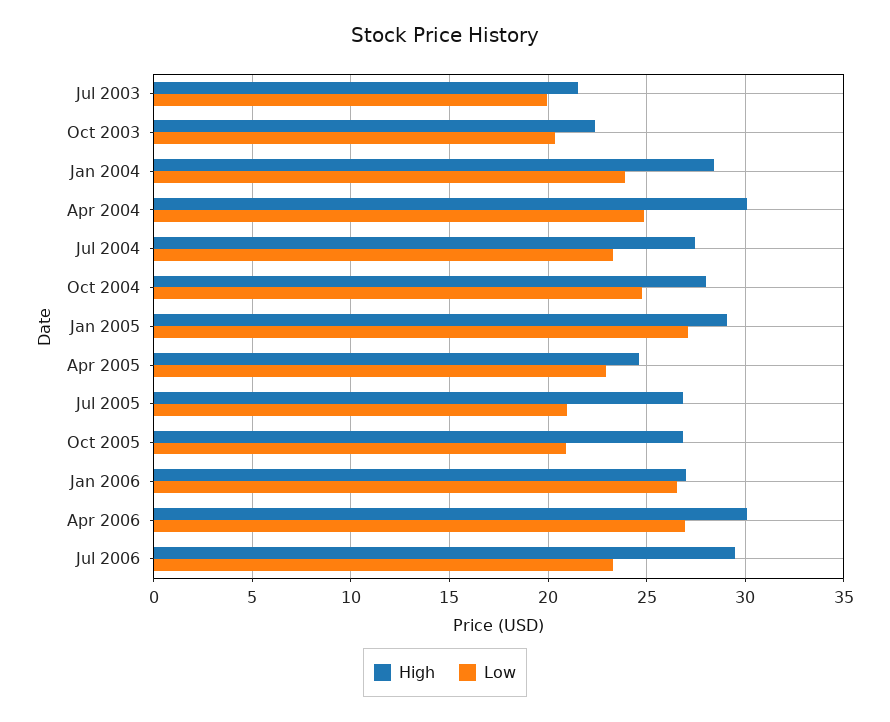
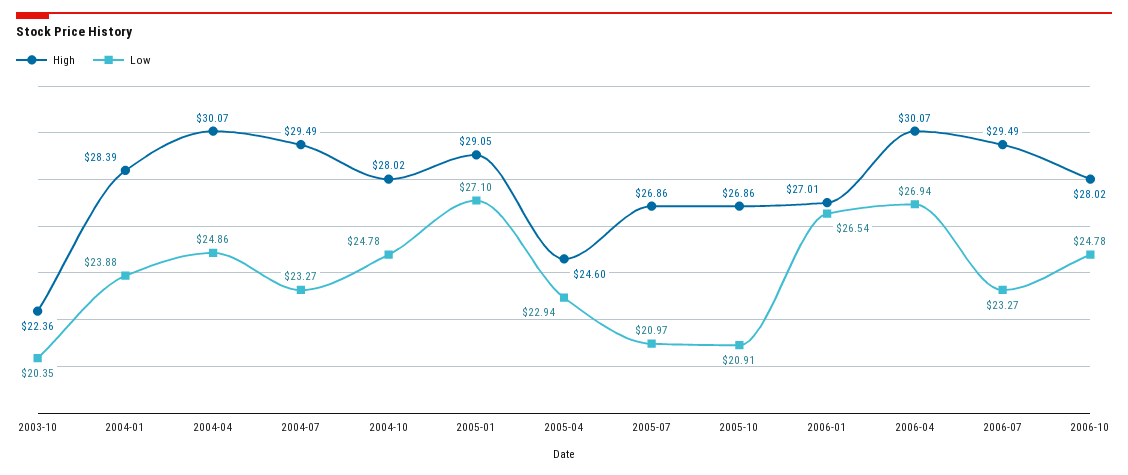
High, Jul 2003: 21.5 -> none
Low, Jul 2003: 20 -> none
High, Jul 2004: 27.5 -> 29.49
High, 2006-10: none -> 28.02
Low, 2006-10: none -> 24.78

